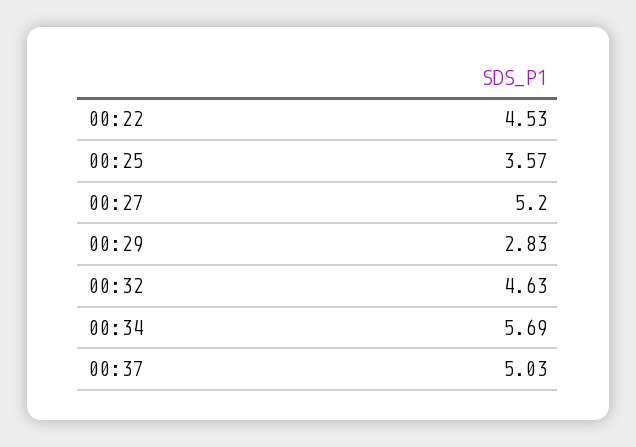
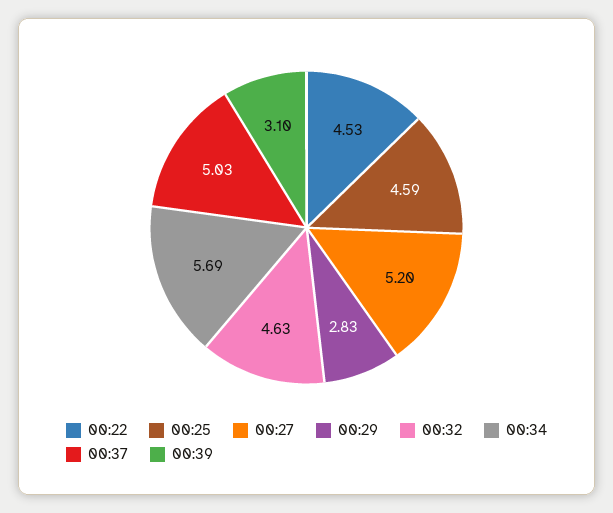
00:25: 3.57 -> 4.59
00:39: none -> 3.1

